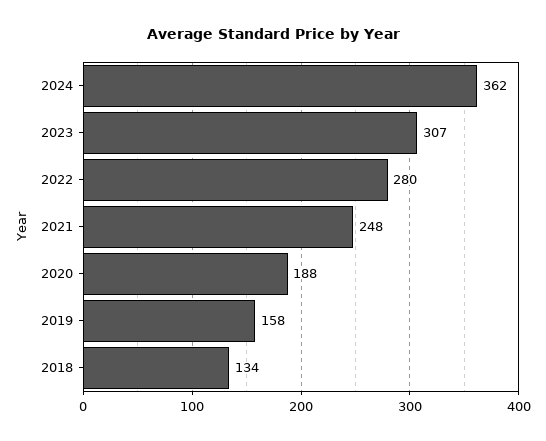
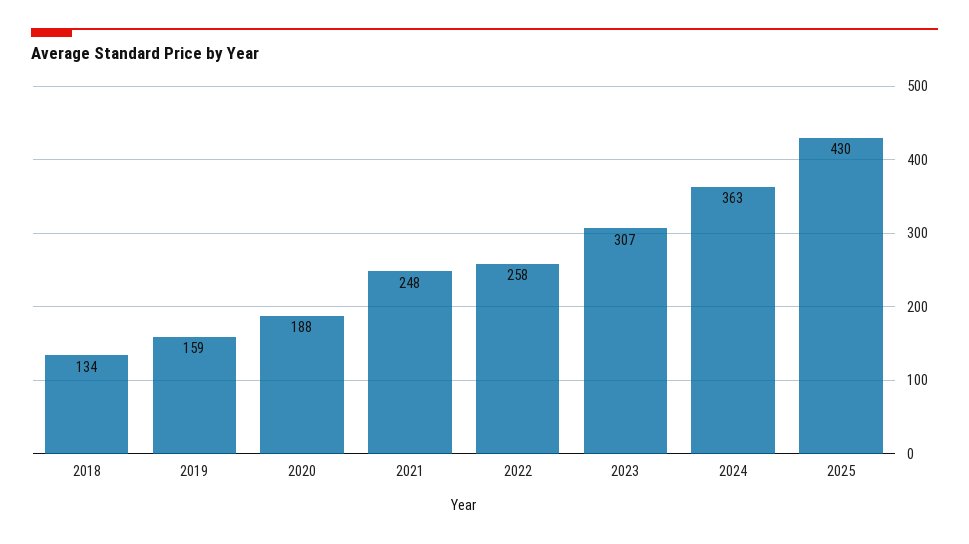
2024: 362 -> 363
2022: 280 -> 258
2019: 158 -> 159
2025: none -> 430

